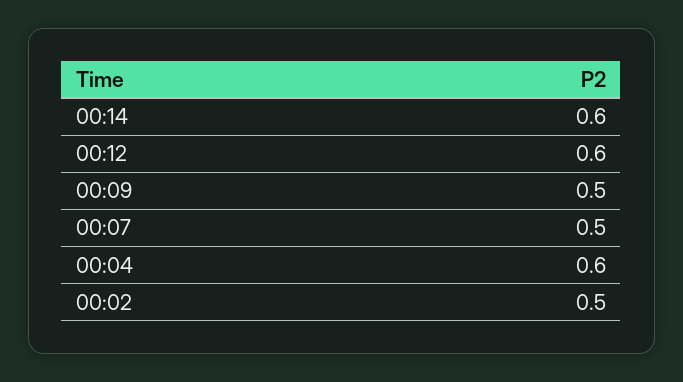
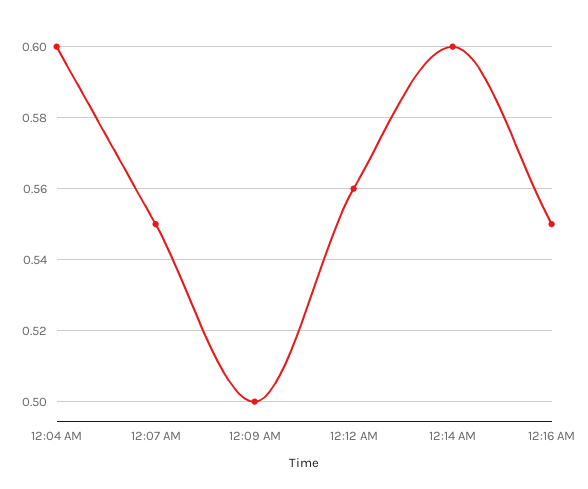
00:12: 0.6 -> 0.56
00:07: 0.5 -> 0.55
00:02: 0.5 -> none
12:16 AM: none -> 0.55

